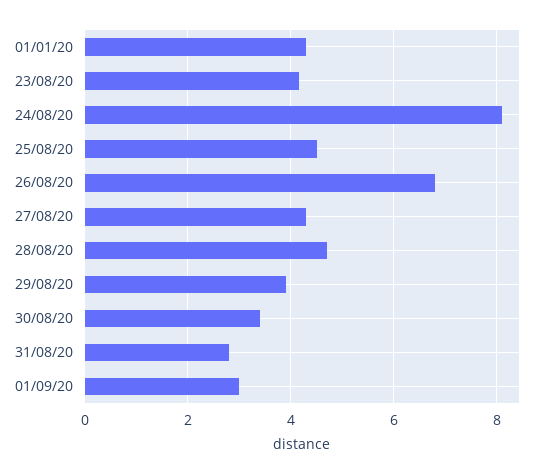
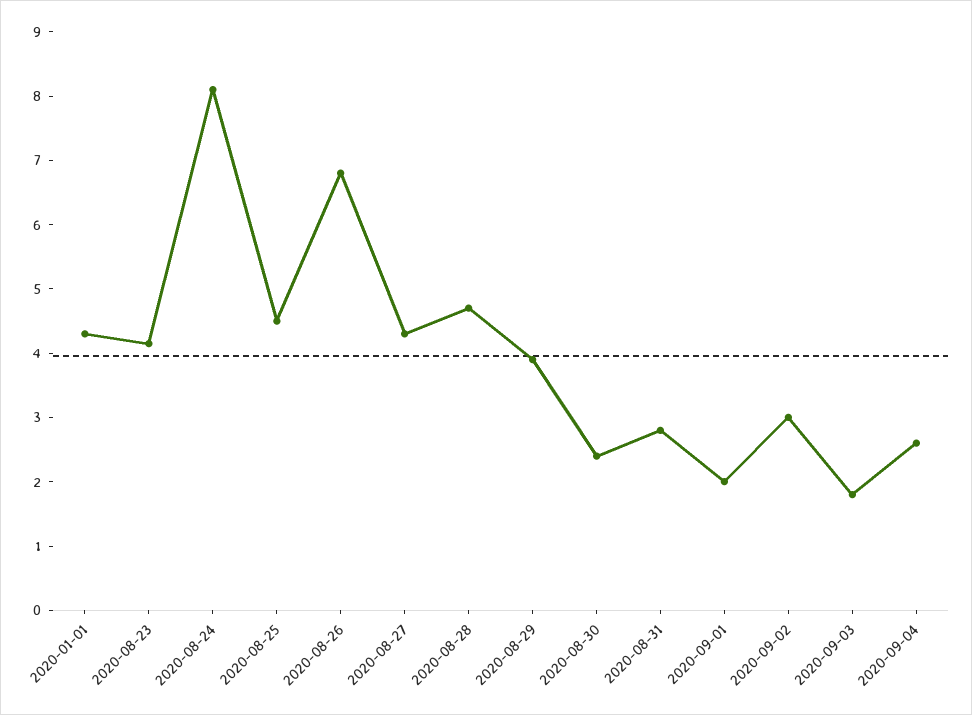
30/08/20: 3.4 -> 2.4
01/09/20: 3 -> 2
2020-09-02: none -> 3
2020-09-03: none -> 1.8
2020-09-04: none -> 2.6

